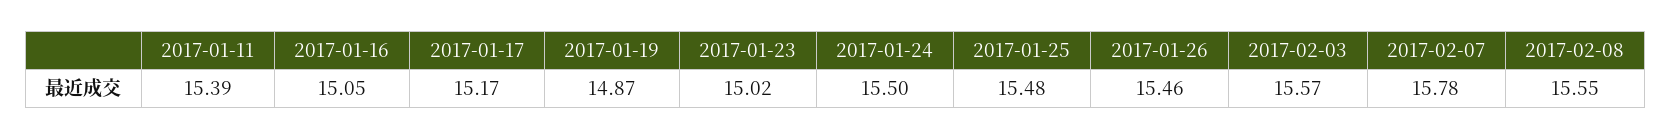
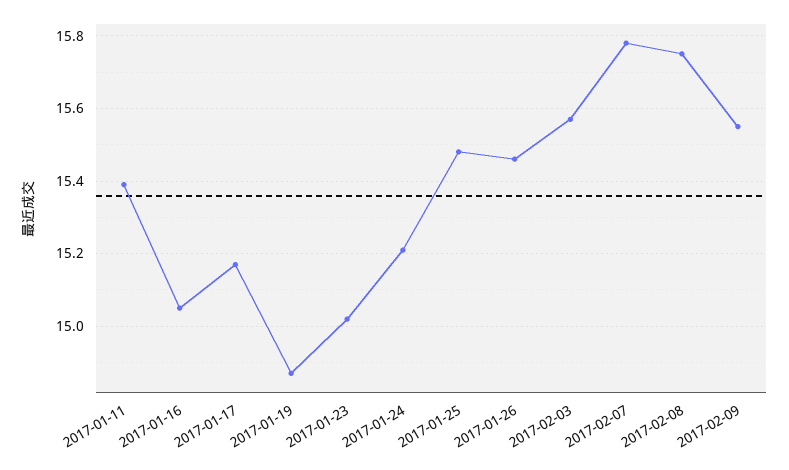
2017-01-24: 15.5 -> 15.2
2017-02-08: 15.55 -> 15.75
2017-02-09: none -> 15.55

